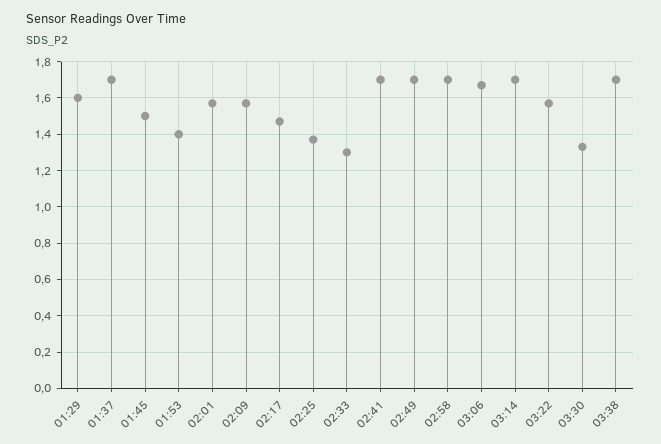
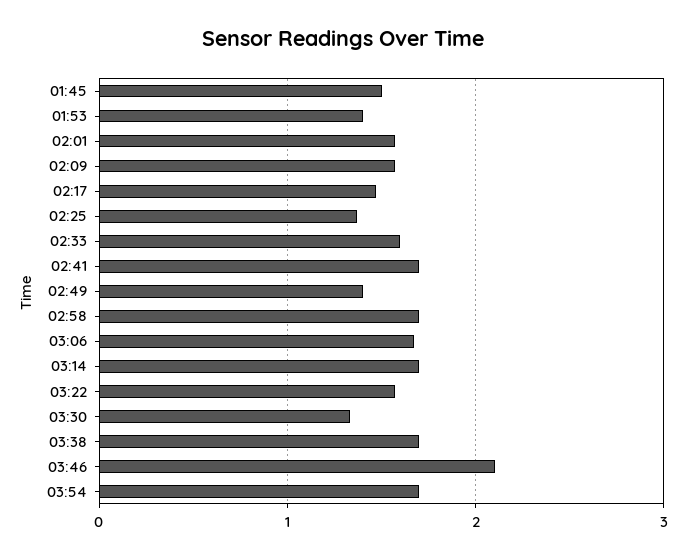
01:29: 1.6 -> none
01:37: 1.7 -> none
02:33: 1.3 -> 1.6
02:49: 1.7 -> 1.4
03:46: none -> 2.1
03:54: none -> 1.7

